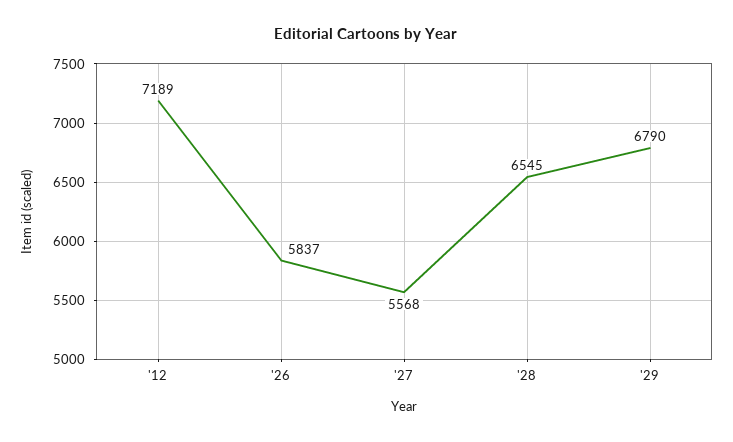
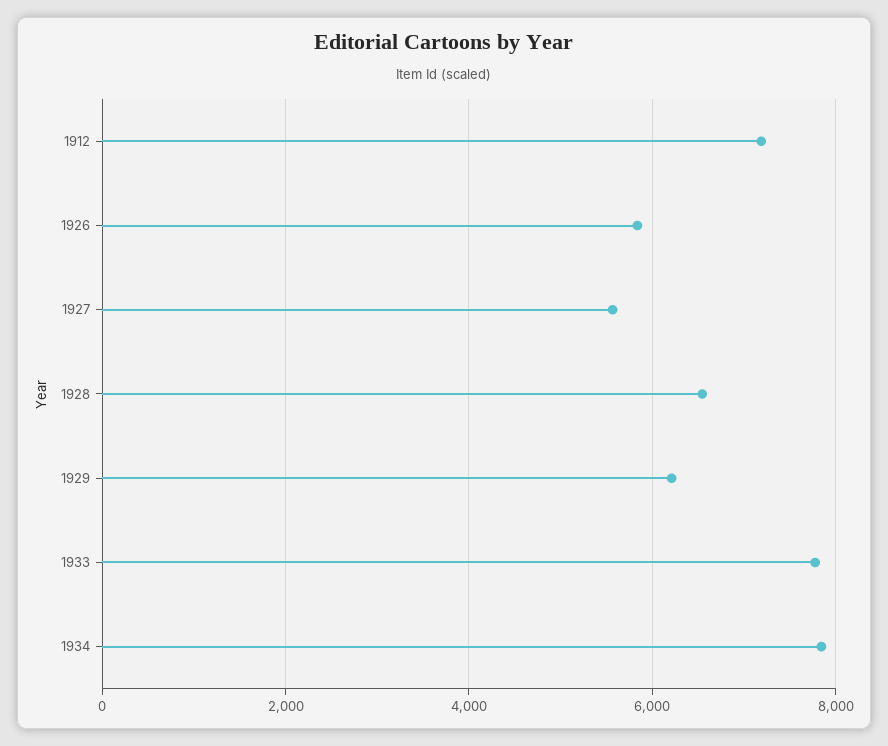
'29: 6790 -> 6200
1933: none -> 7800
1934: none -> 7800

